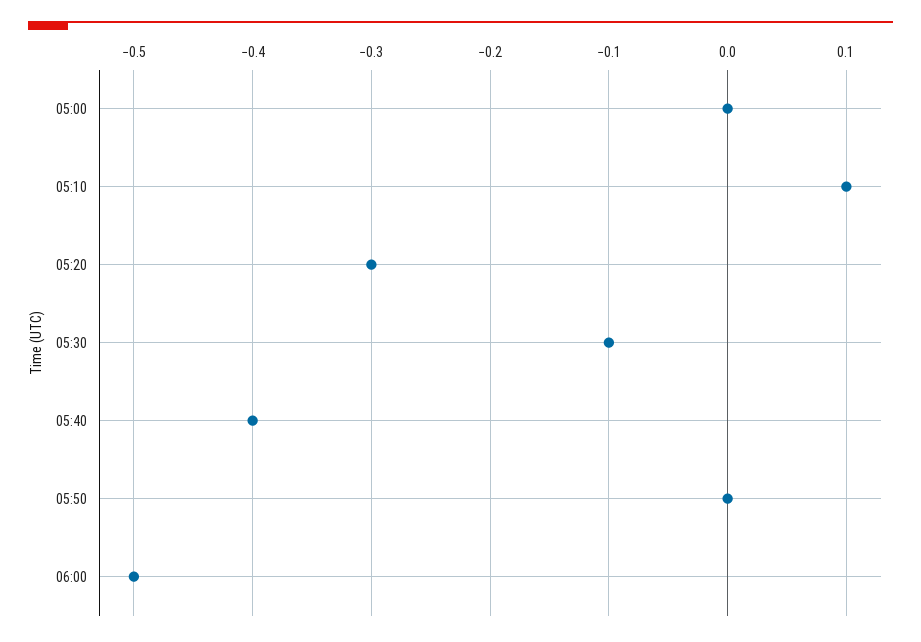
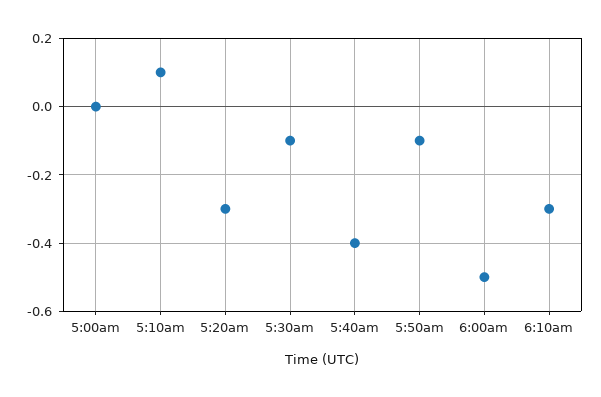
05:50: 0 -> -0.1
6:10am: none -> -0.3

